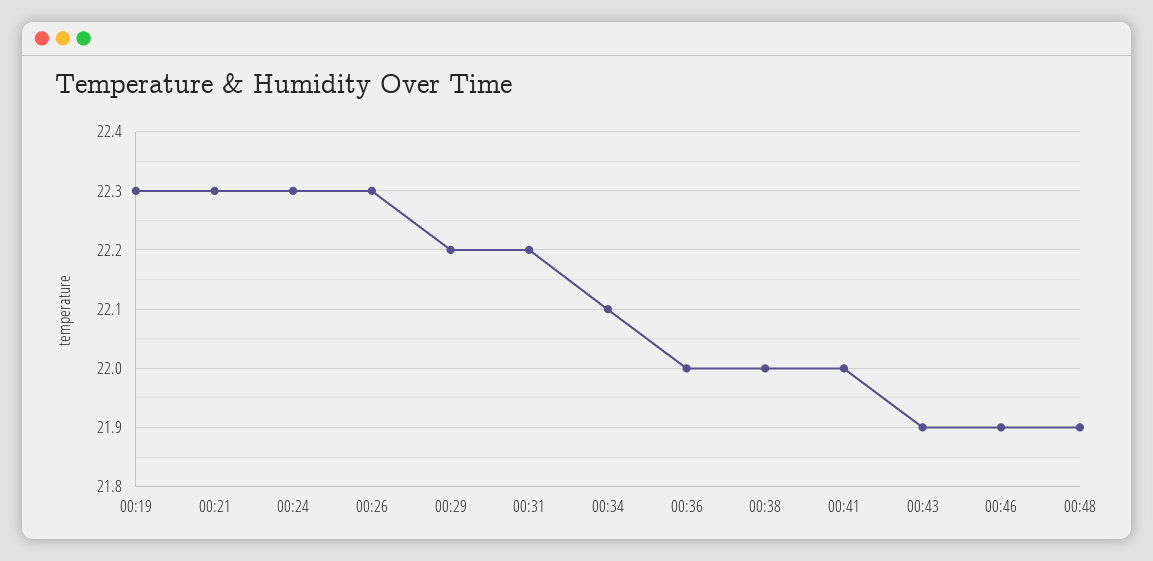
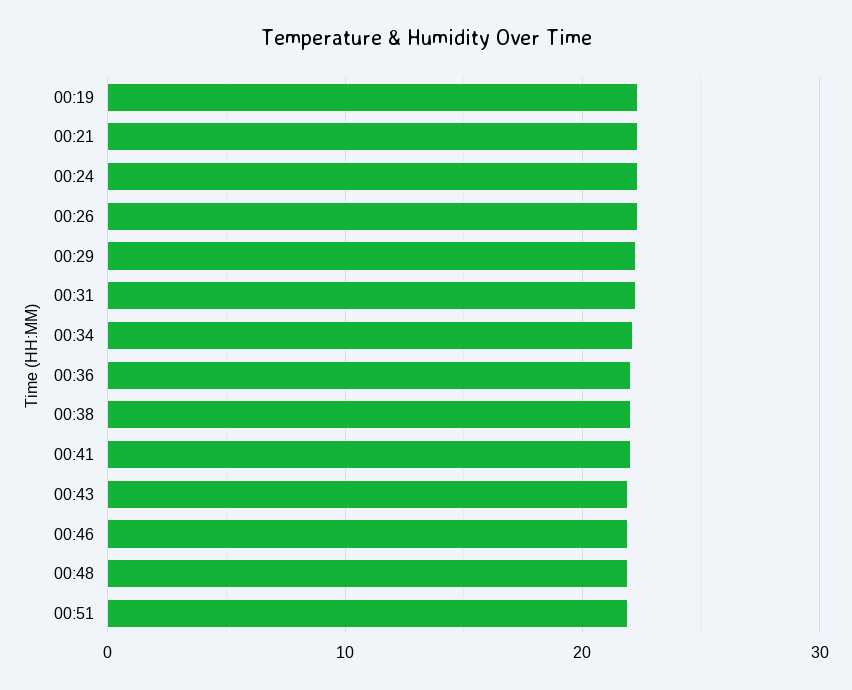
00:51: none -> 22

